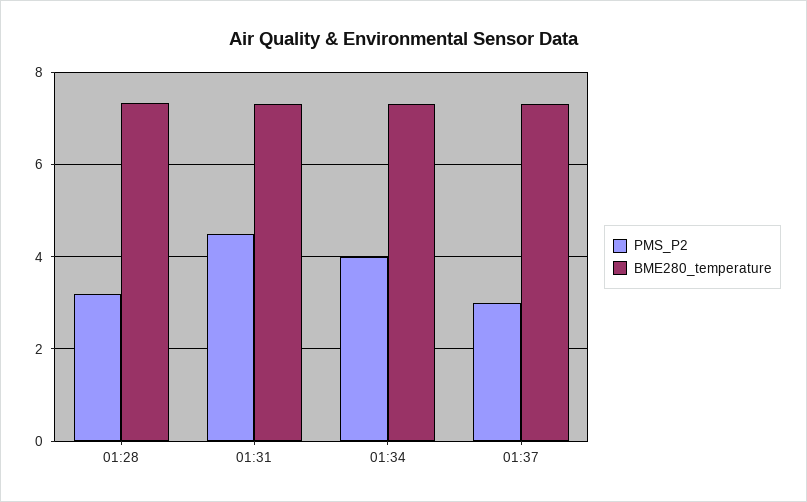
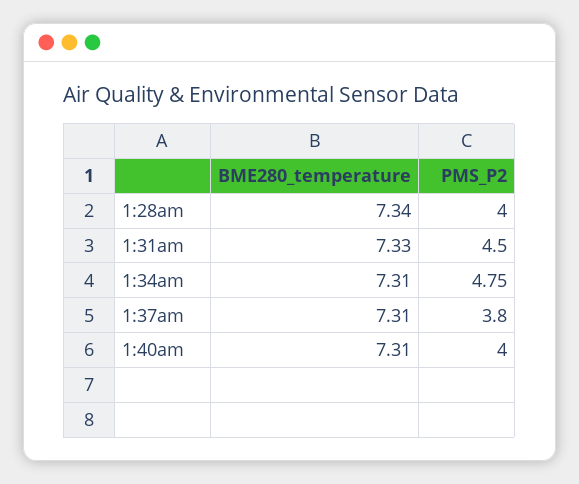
PMS_P2, 01:28: 3.2 -> 4
PMS_P2, 01:34: 4 -> 4.75
PMS_P2, 01:37: 3 -> 3.8
BME280_temperature, 1:40am: none -> 7.31
PMS_P2, 1:40am: none -> 4

